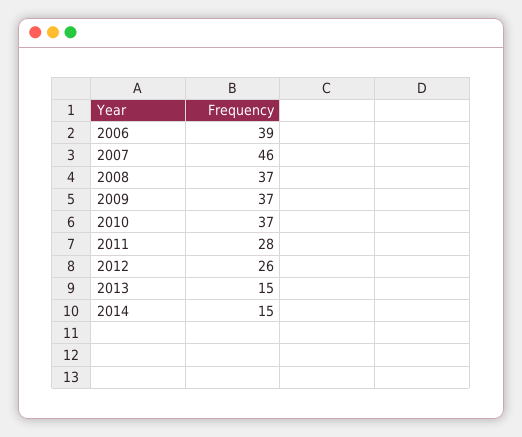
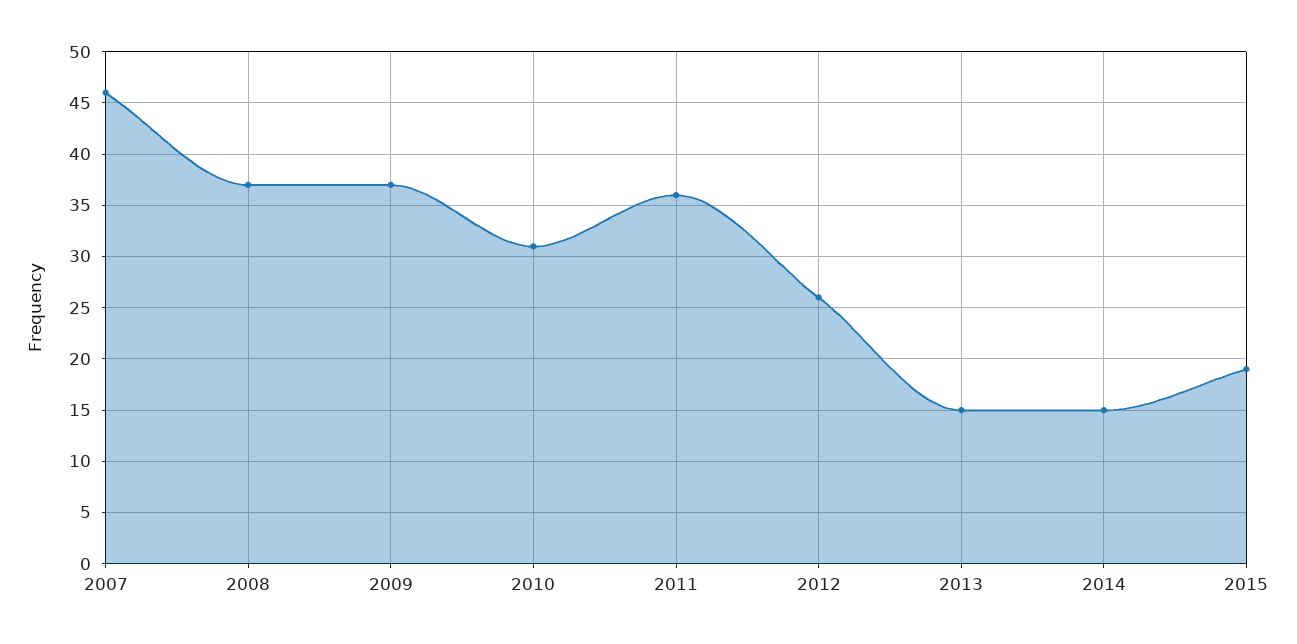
2006: 39 -> none
2010: 37 -> 31
2011: 28 -> 36
2015: none -> 19

